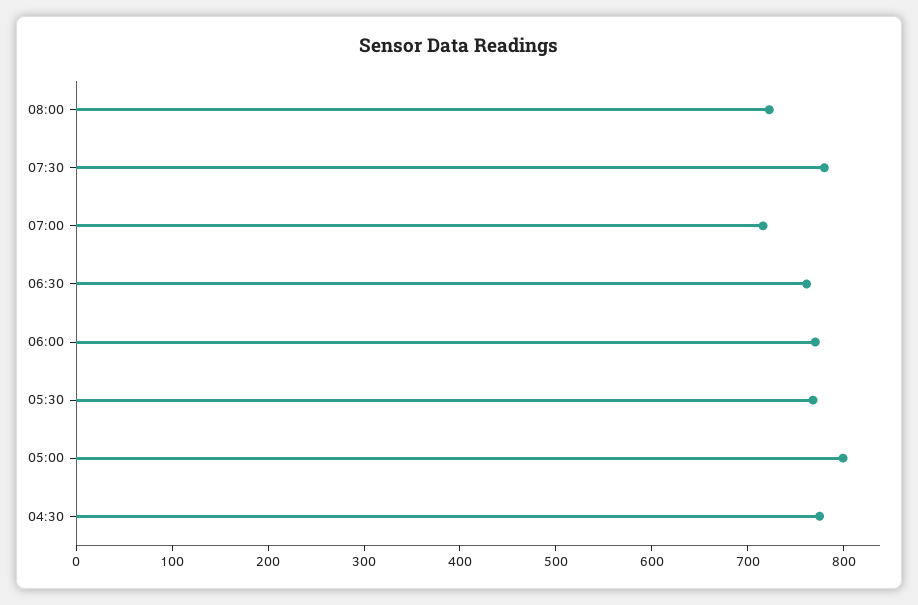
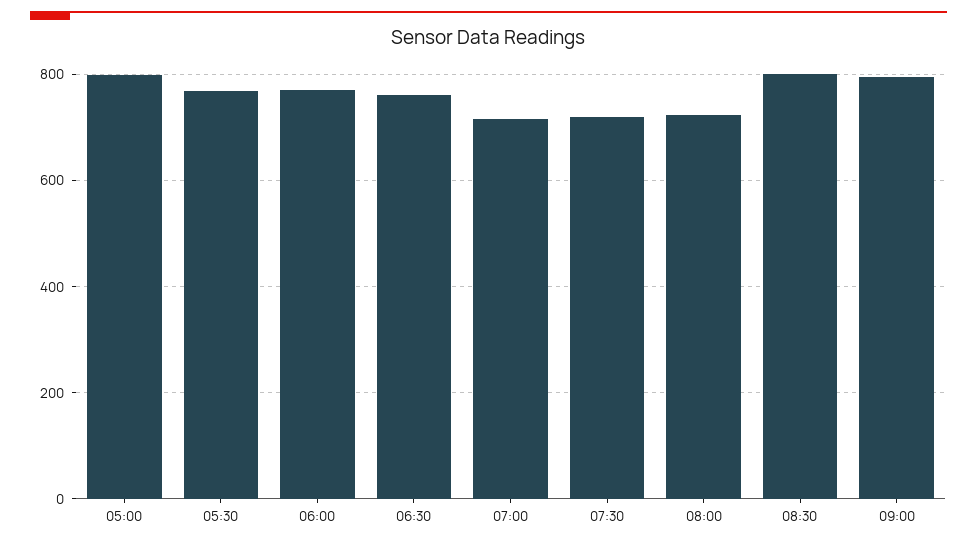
07:30: 780 -> 720
04:30: 780 -> none
08:30: none -> 800
09:00: none -> 800

